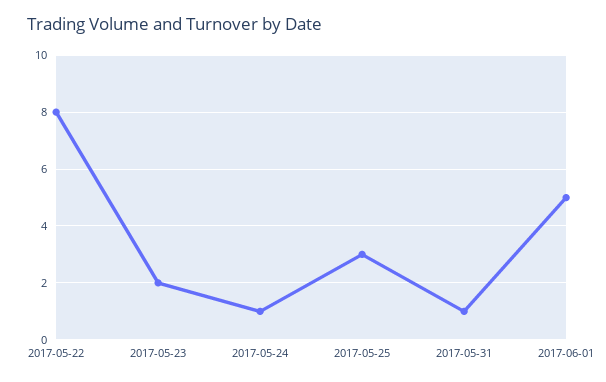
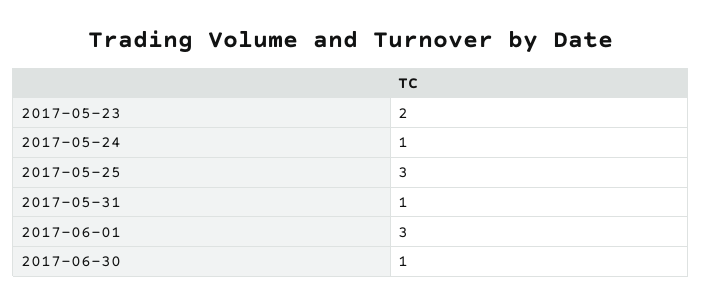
2017-05-22: 8 -> none
2017-06-01: 5 -> 3
2017-06-30: none -> 1

